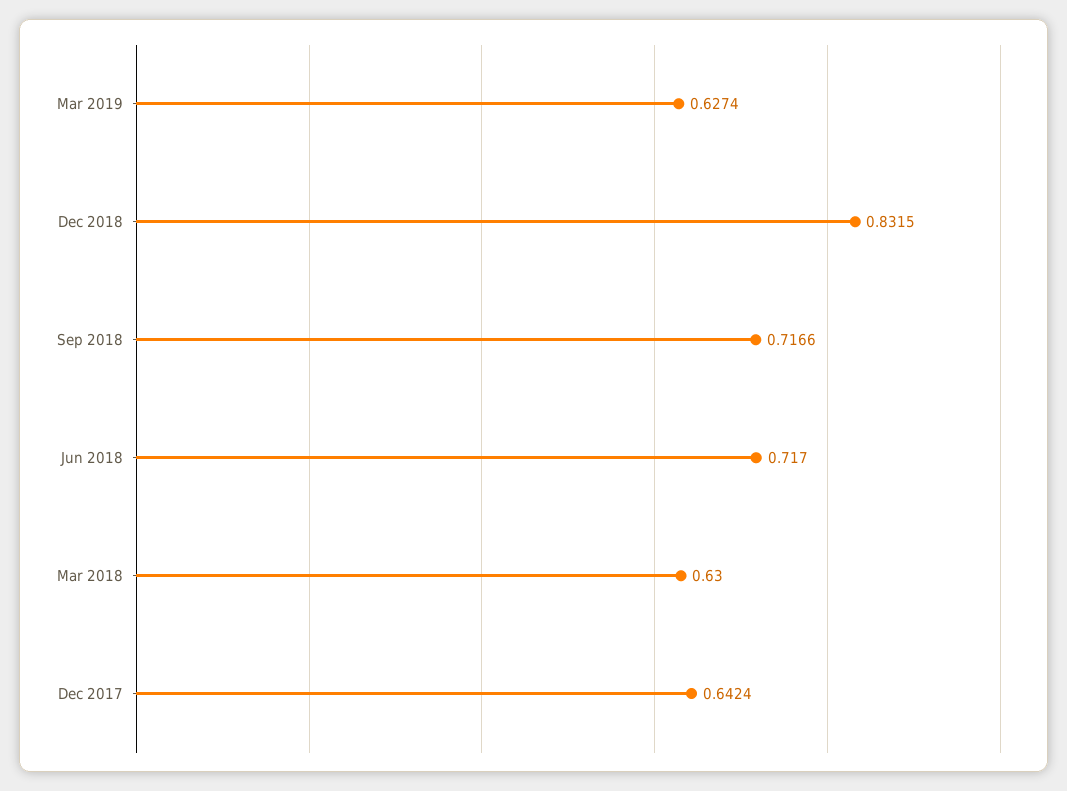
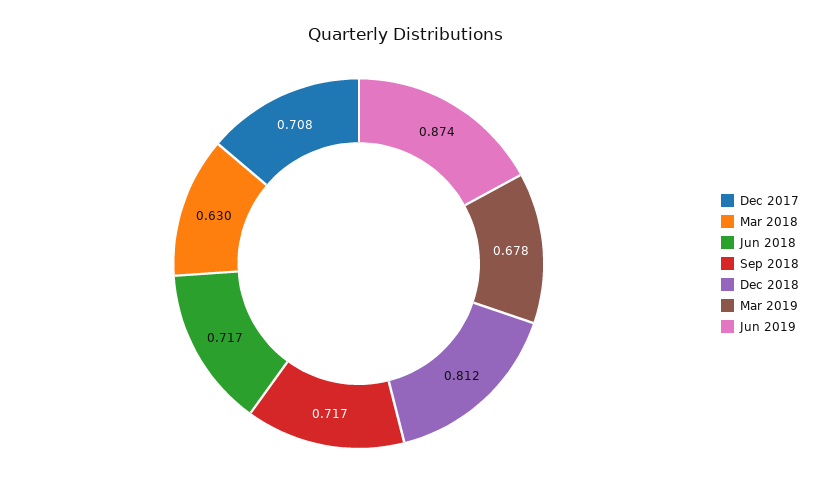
Mar 2019: 0.6274 -> 0.678
Dec 2018: 0.8315 -> 0.812
Dec 2017: 0.6424 -> 0.708
Jun 2019: none -> 0.874

